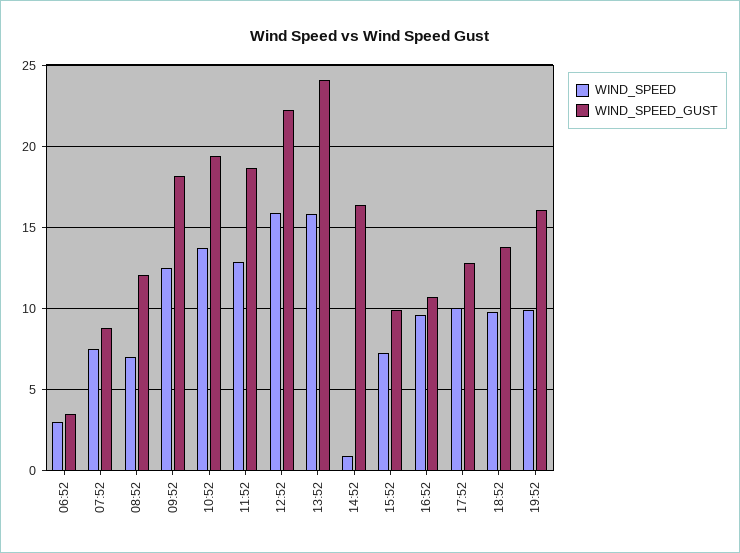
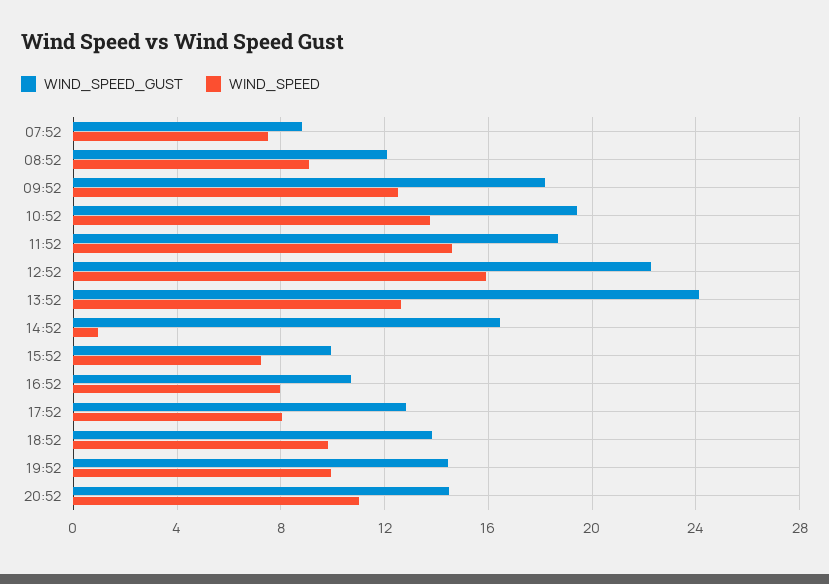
WIND_SPEED, 06:52: 3 -> none
WIND_SPEED_GUST, 06:52: 3.5 -> none
WIND_SPEED, 08:52: 7 -> 9
WIND_SPEED, 11:52: 13 -> 14.5
WIND_SPEED, 13:52: 16 -> 12.5
WIND_SPEED, 16:52: 9.5 -> 8
WIND_SPEED, 17:52: 10 -> 8
WIND_SPEED_GUST, 19:52: 16 -> 14.5
WIND_SPEED_GUST, 20:52: none -> 14.5
WIND_SPEED, 20:52: none -> 11

